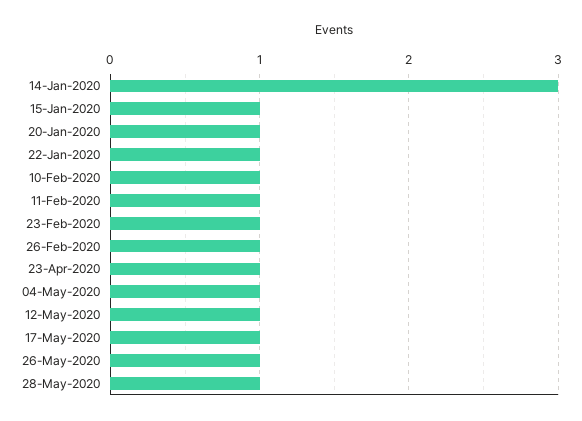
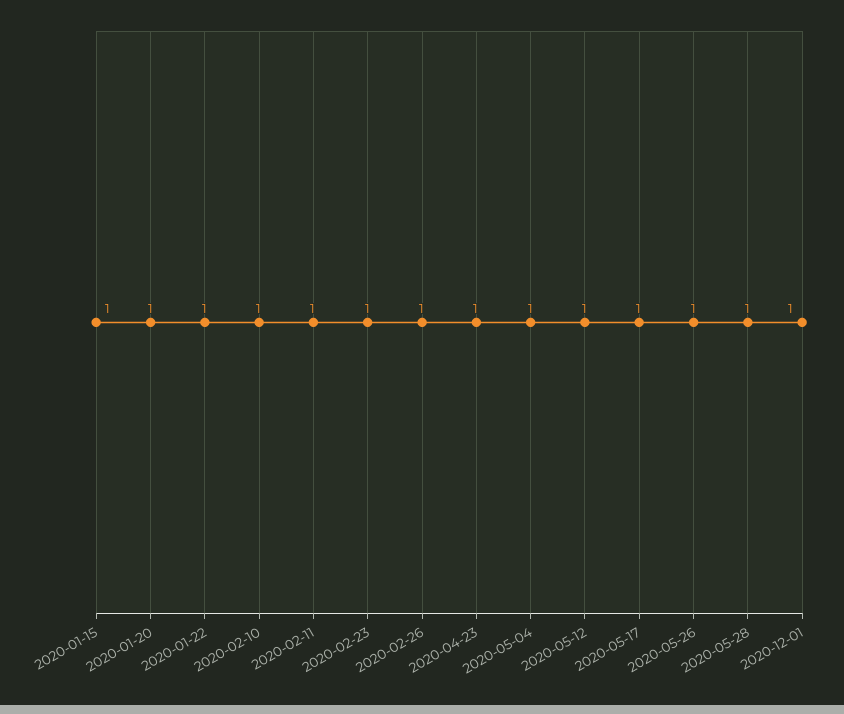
14-Jan-2020: 3 -> none
2020-12-01: none -> 1

